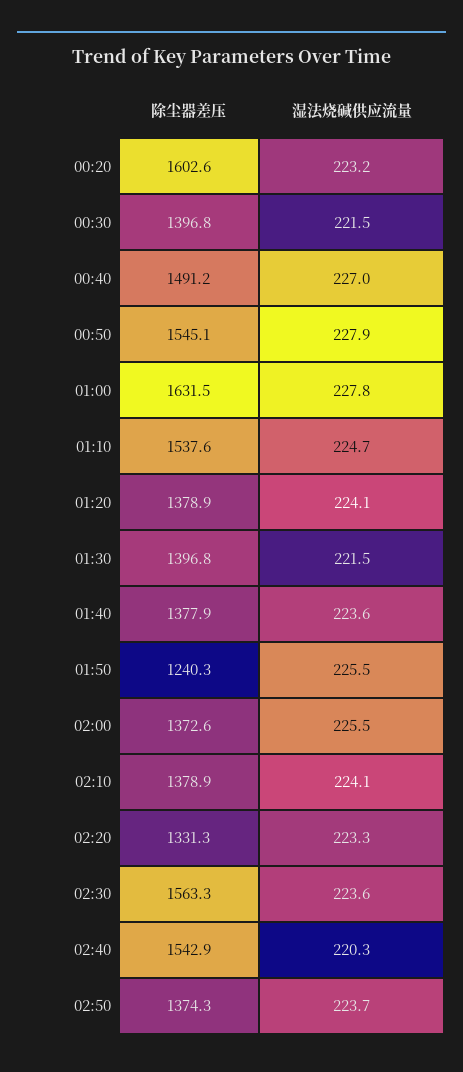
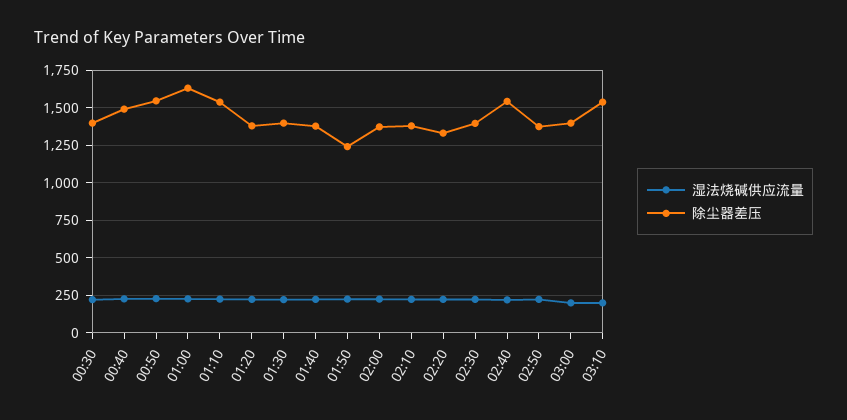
除尘器差压, 00:20: 1602.6 -> none
湿法烧碱供应流量, 00:20: 223.2 -> none
除尘器差压, 02:30: 1563.3 -> 1400
湿法烧碱供应流量, 03:00: none -> 200
除尘器差压, 03:00: none -> 1400
湿法烧碱供应流量, 03:10: none -> 200
除尘器差压, 03:10: none -> 1550

